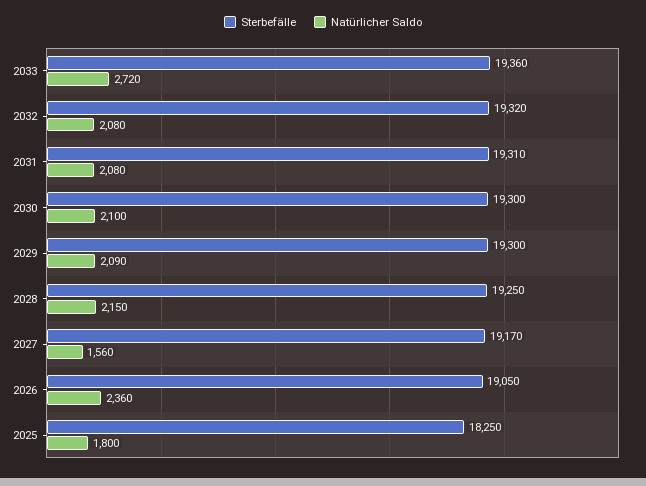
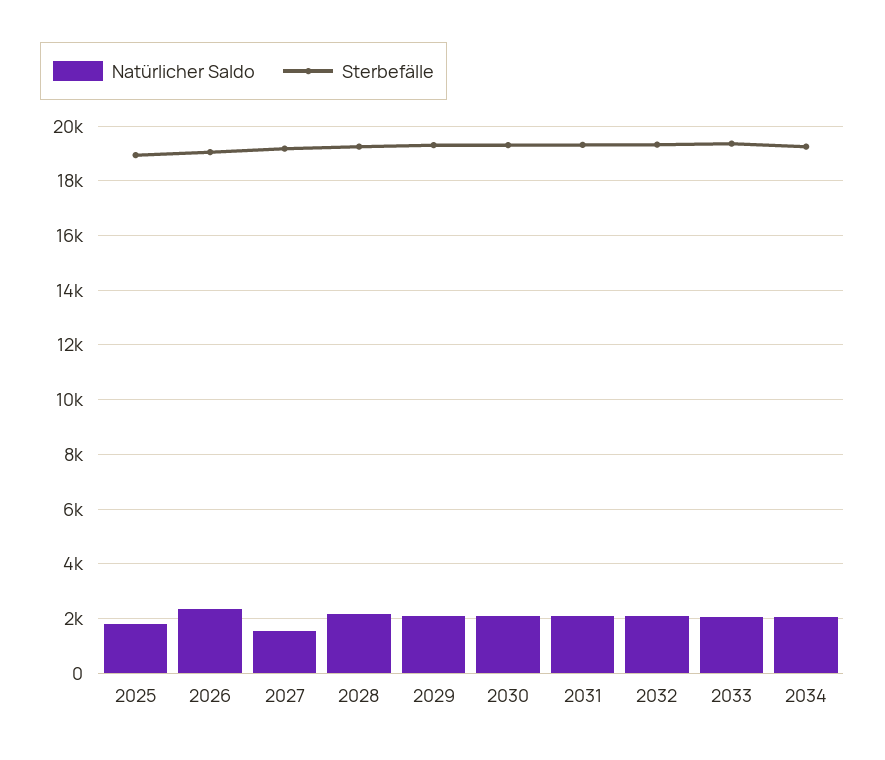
Natürlicher Saldo, 2033: 2720 -> 2000
Sterbefälle, 2025: 18250 -> 19000
Natürlicher Saldo, 2034: none -> 2000
Sterbefälle, 2034: none -> 19250

